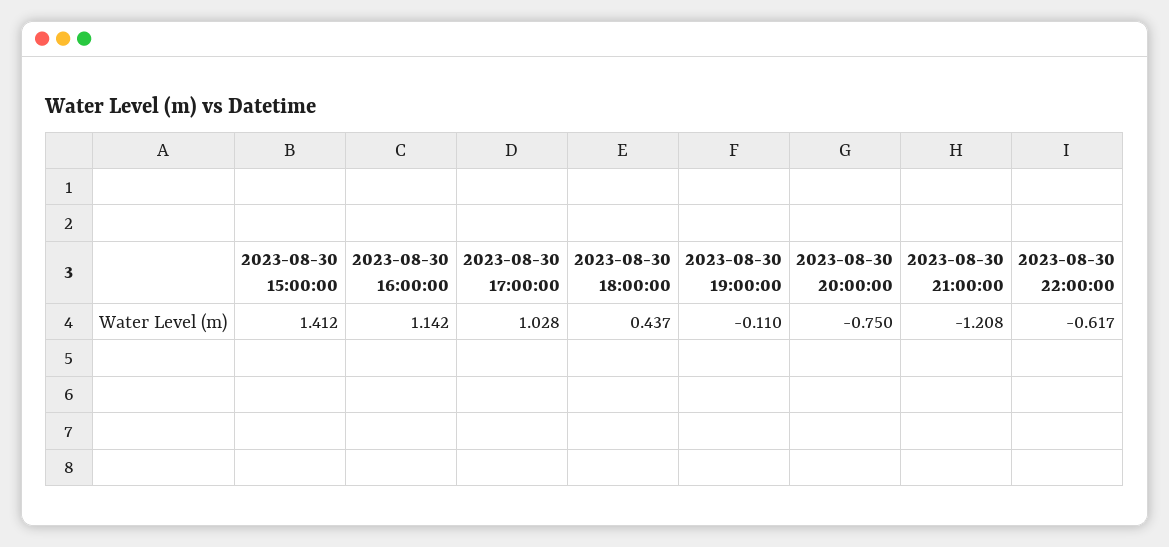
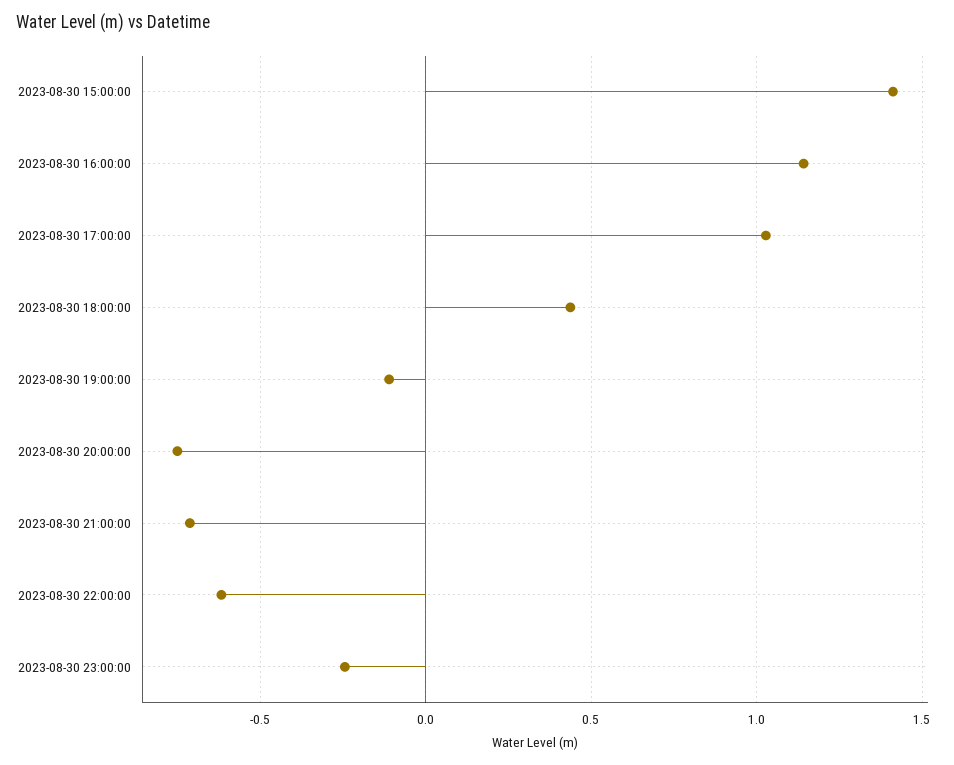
2023-08-30 21:00:00: -1.208 -> -0.7
2023-08-30 23:00:00: none -> -0.25

